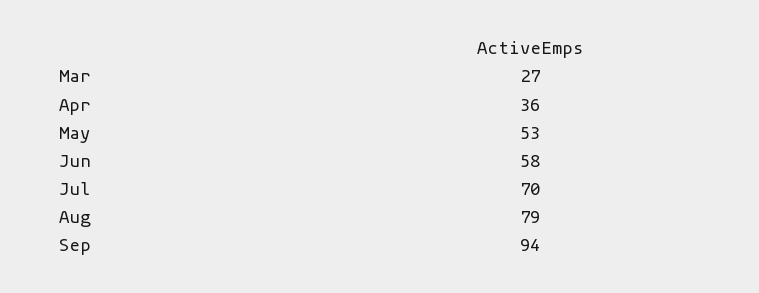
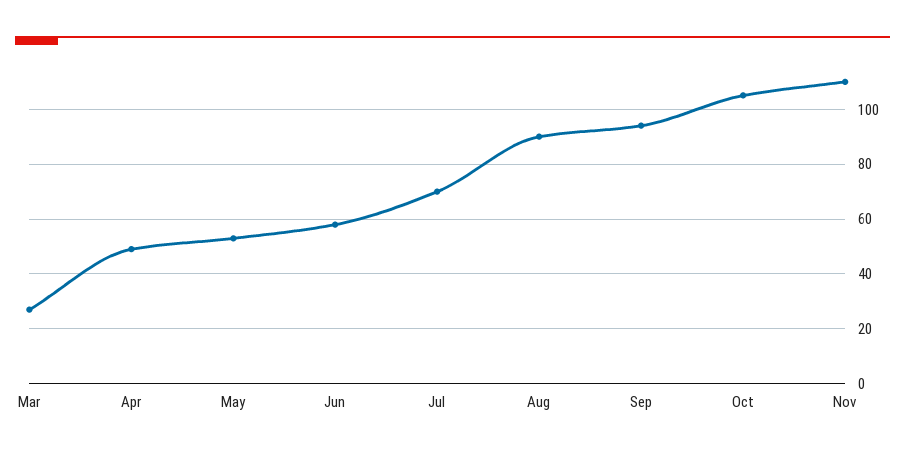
Apr: 36 -> 50
Aug: 79 -> 90
Oct: none -> 105
Nov: none -> 110

